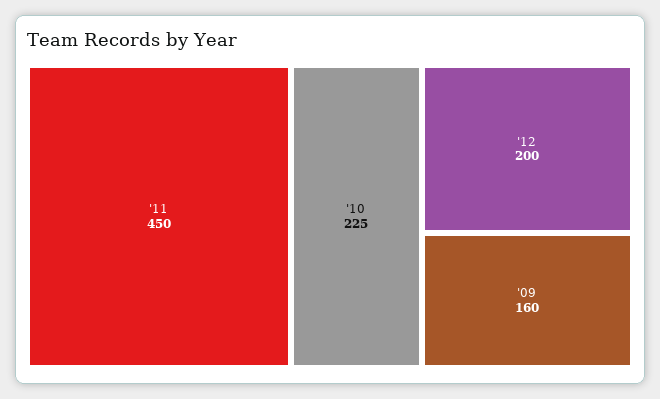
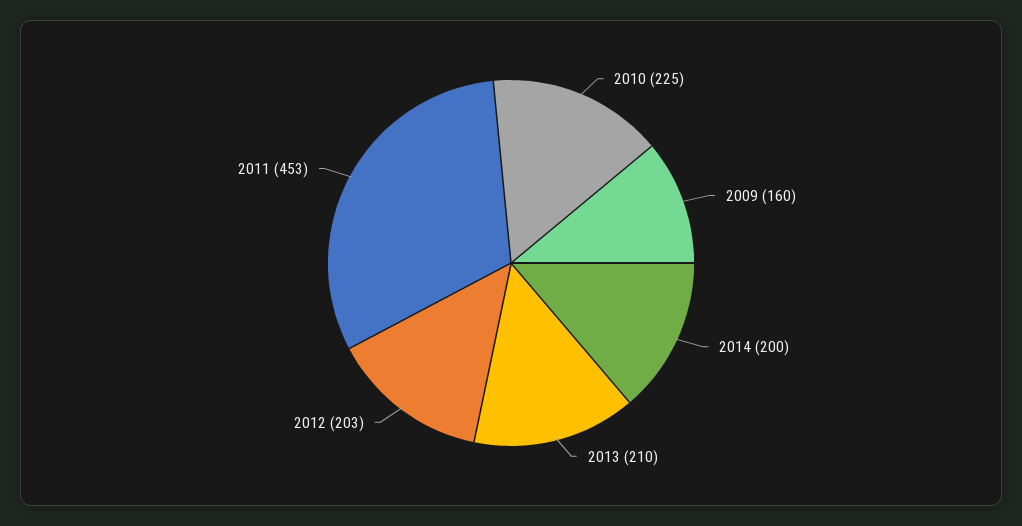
'11: 450 -> 453
'12: 200 -> 203
2014: none -> 200
2013: none -> 210

